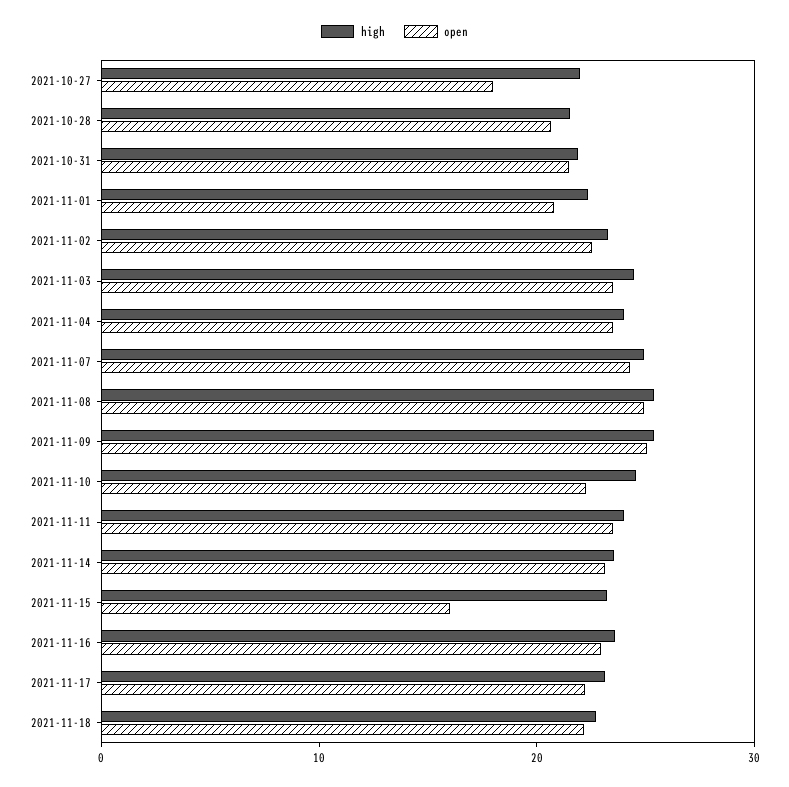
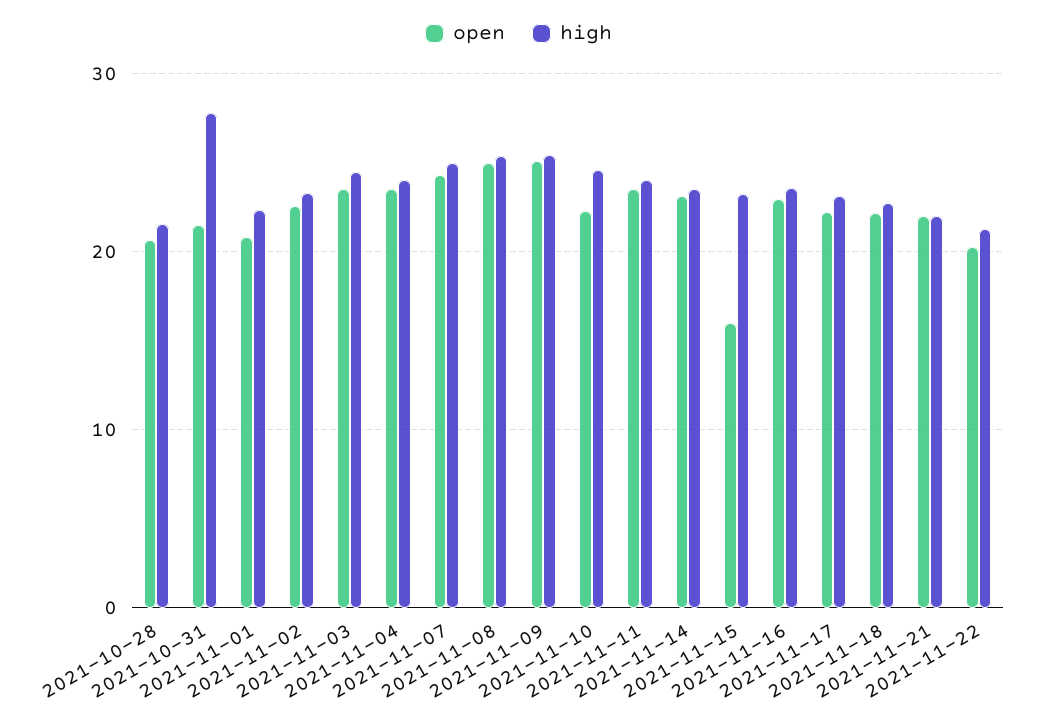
high, 2021-10-27: 22 -> none
open, 2021-10-27: 18 -> none
high, 2021-10-31: 22 -> 28
open, 2021-11-21: none -> 22
high, 2021-11-21: none -> 22
open, 2021-11-22: none -> 20
high, 2021-11-22: none -> 21

